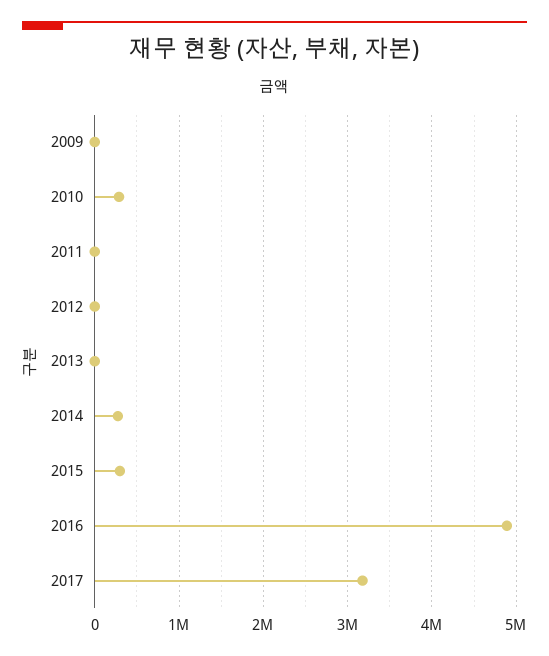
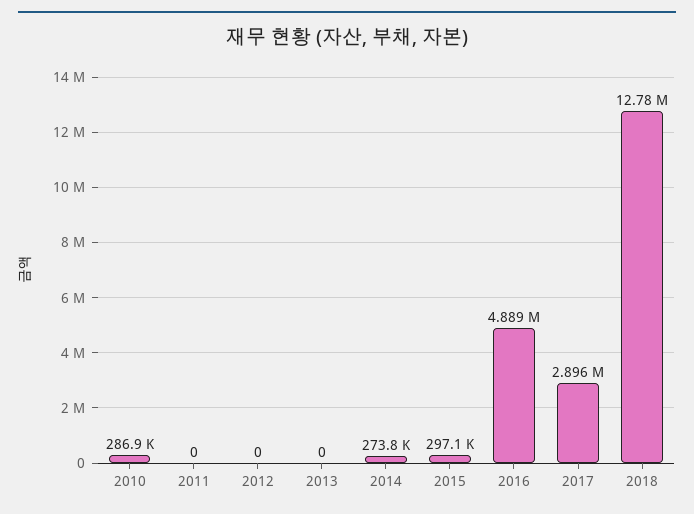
2009: 0 -> none
2017: 3200000 -> 2896000
2018: none -> 12780000

